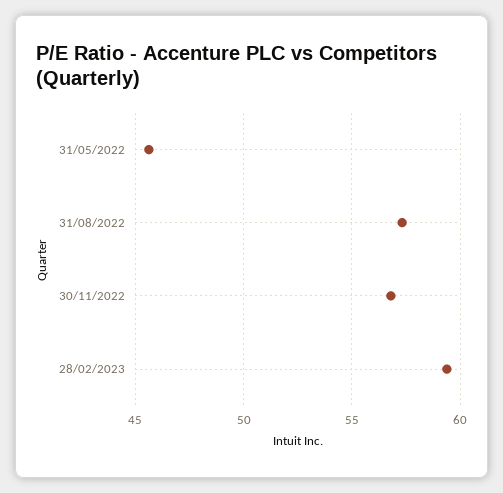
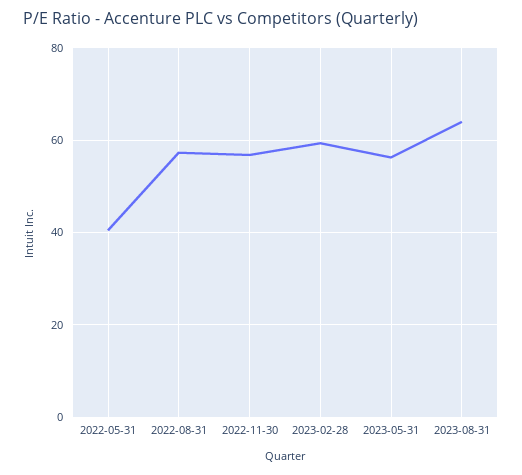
31/05/2022: 45.5 -> 40
2023-05-31: none -> 56
2023-08-31: none -> 64

